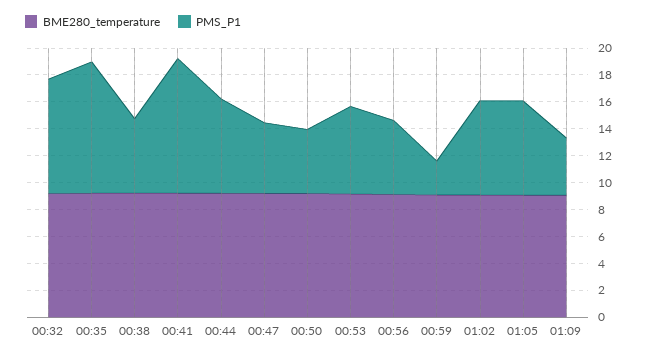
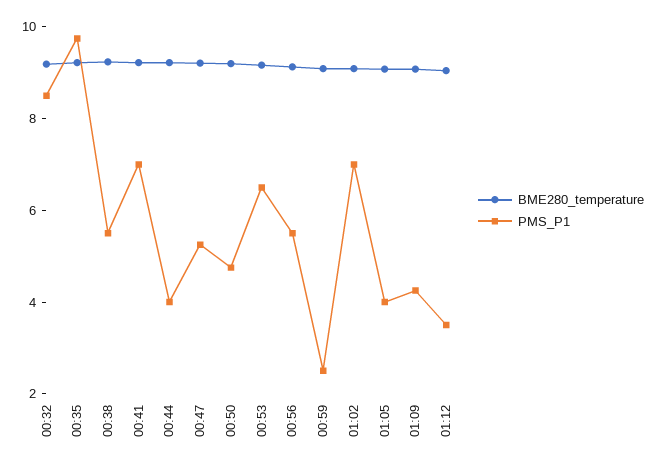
PMS_P1, 00:41: 10 -> 7
PMS_P1, 00:44: 7 -> 4
PMS_P1, 01:05: 7 -> 4
BME280_temperature, 01:12: none -> 9
PMS_P1, 01:12: none -> 3.5

